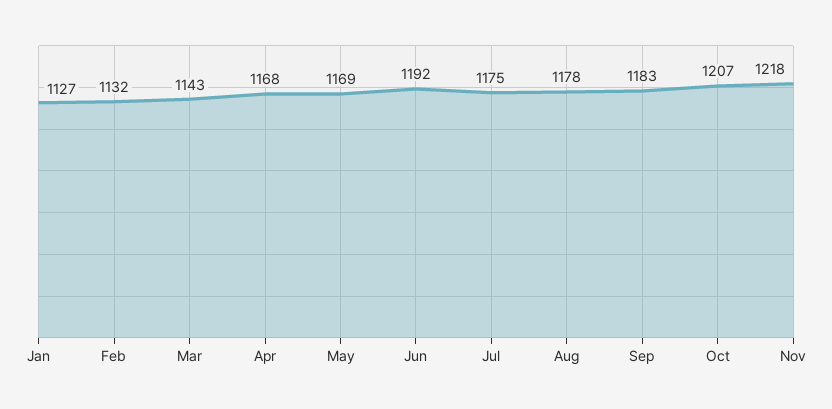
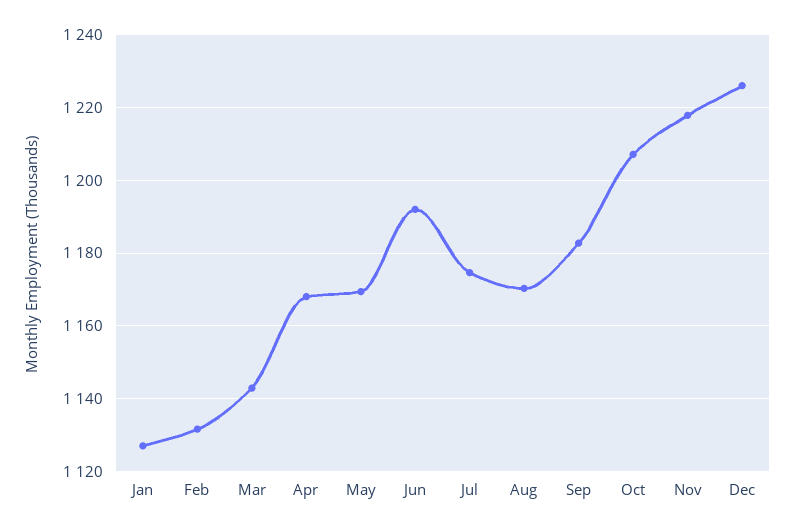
Aug: 1178 -> 1170
Dec: none -> 1226

